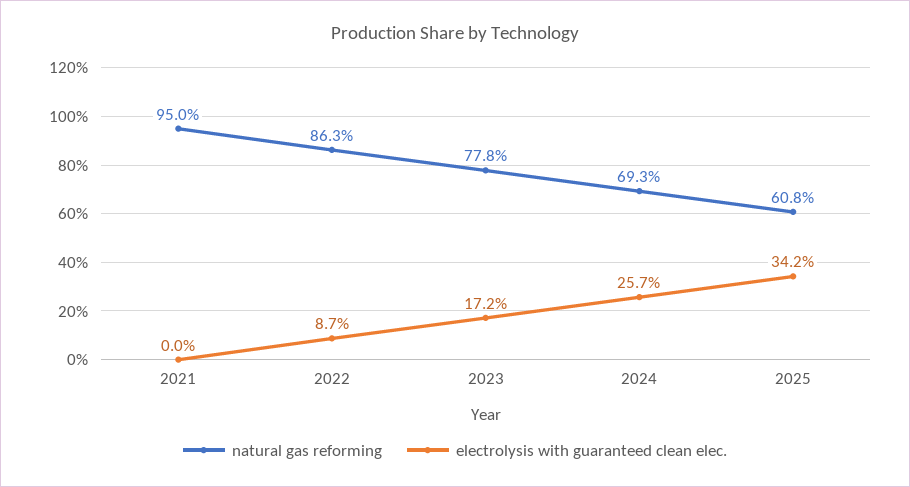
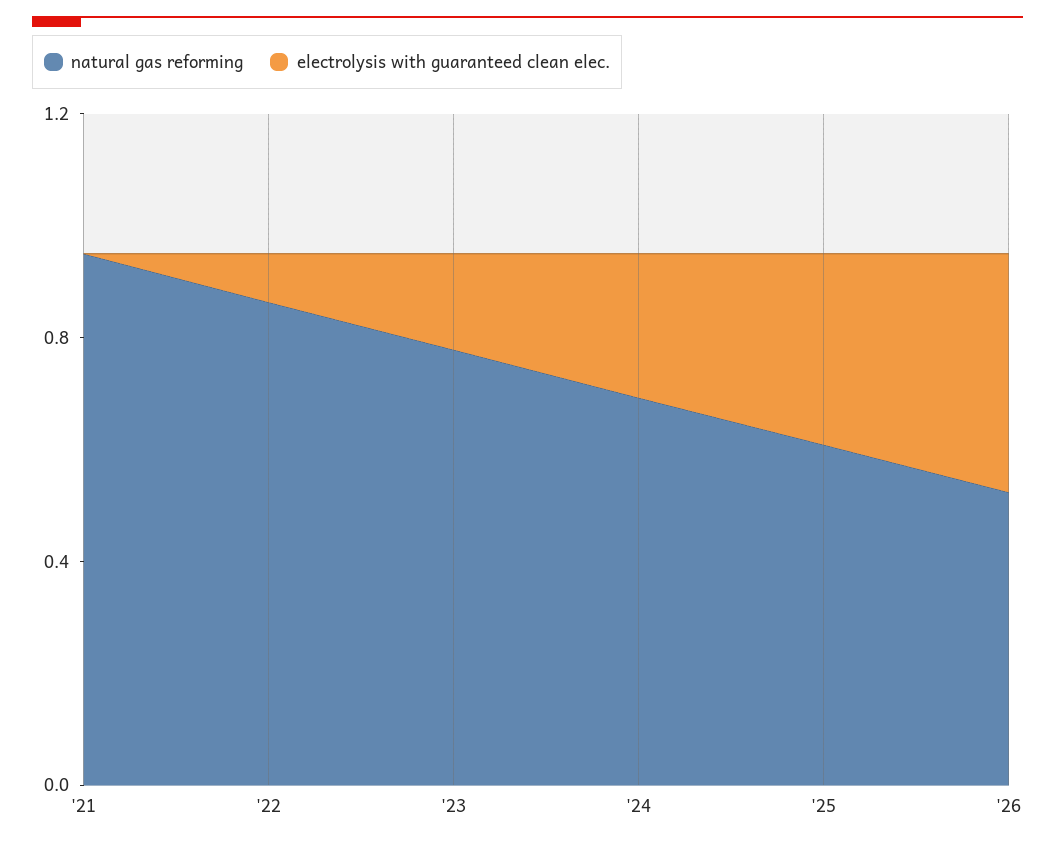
natural gas reforming, '26: none -> 0.5
electrolysis with guaranteed clean elec., '26: none -> 0.4

